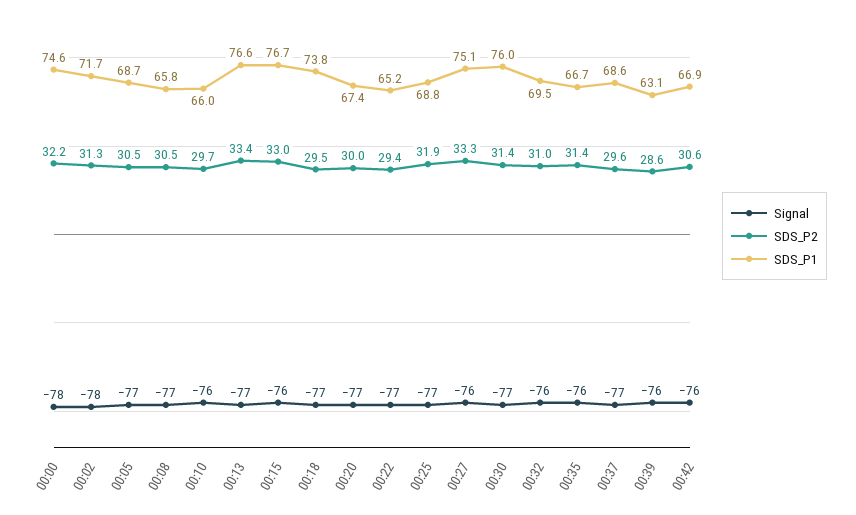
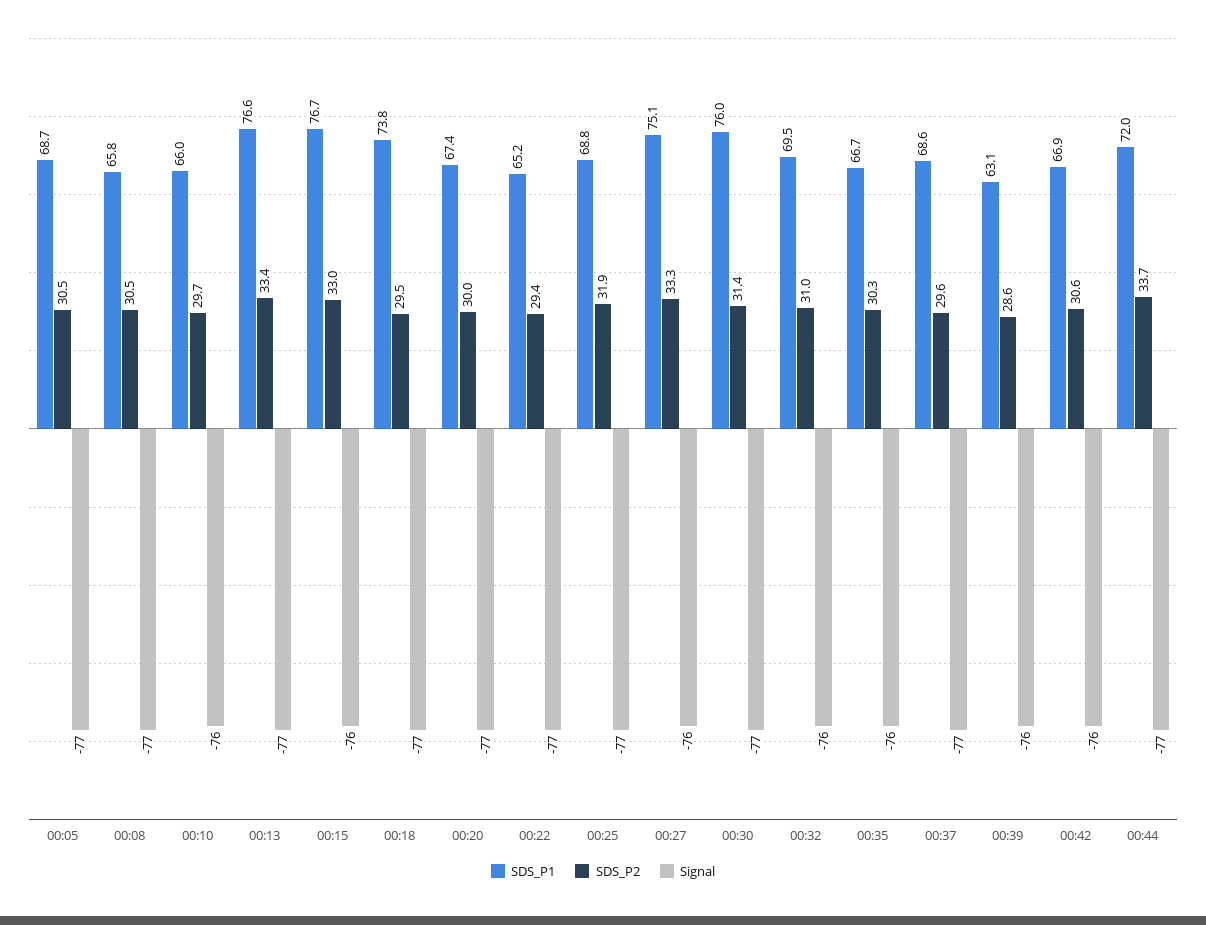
Signal, 00:00: -78 -> none
SDS_P2, 00:00: 32.2 -> none
SDS_P1, 00:00: 74.6 -> none
Signal, 00:02: -78 -> none
SDS_P2, 00:02: 31.3 -> none
SDS_P1, 00:02: 71.7 -> none
SDS_P2, 00:35: 31.4 -> 30.3
SDS_P1, 00:44: none -> 72
SDS_P2, 00:44: none -> 33.7
Signal, 00:44: none -> -77

